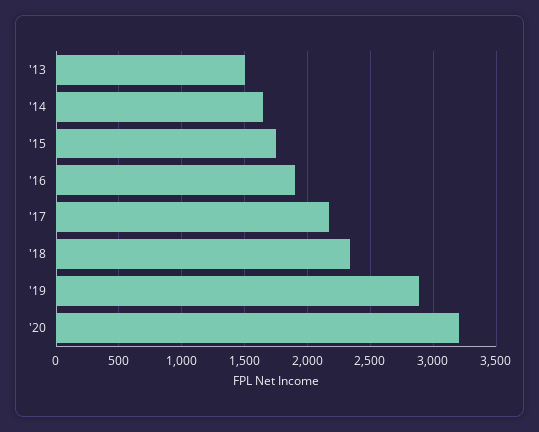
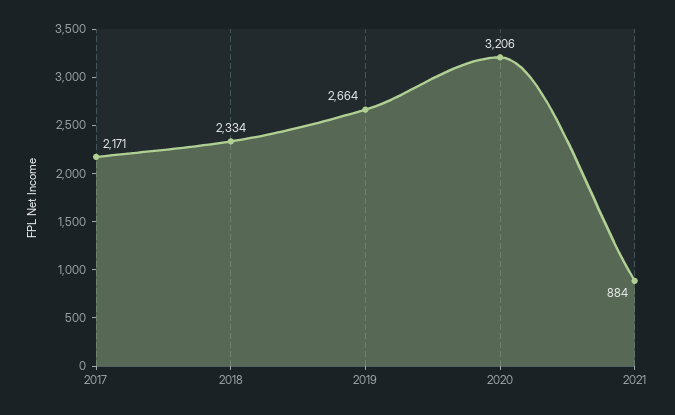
'13: 1500 -> none
'14: 1650 -> none
'15: 1750 -> none
'16: 1900 -> none
'19: 2900 -> 2664
2021: none -> 884

